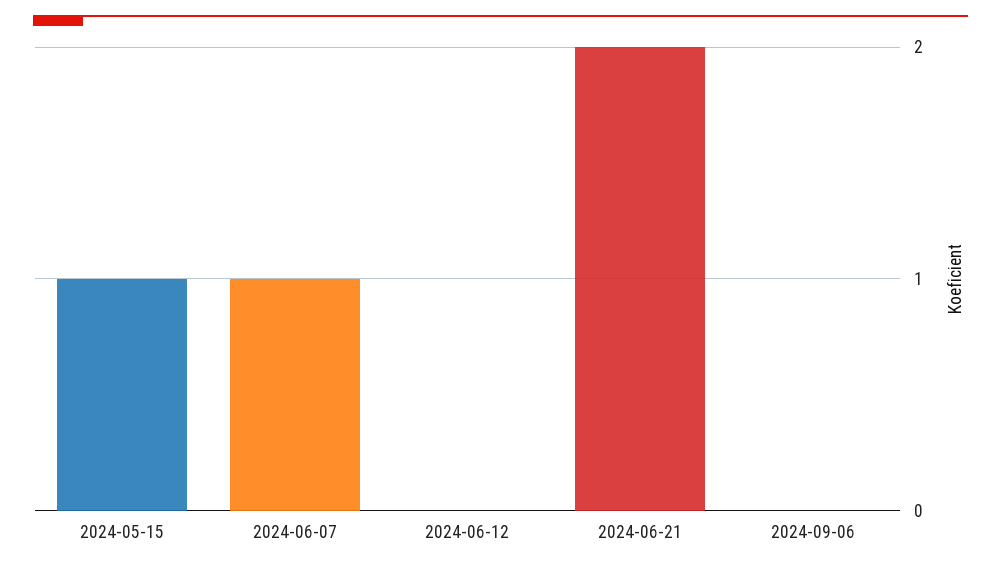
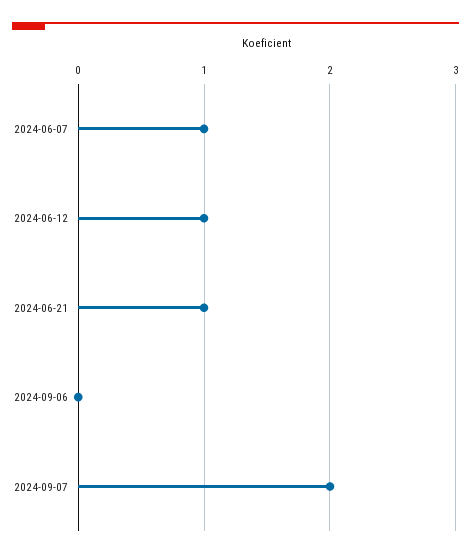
2024-05-15: 1 -> none
2024-06-12: 0 -> 1
2024-06-21: 2 -> 1
2024-09-07: none -> 2

